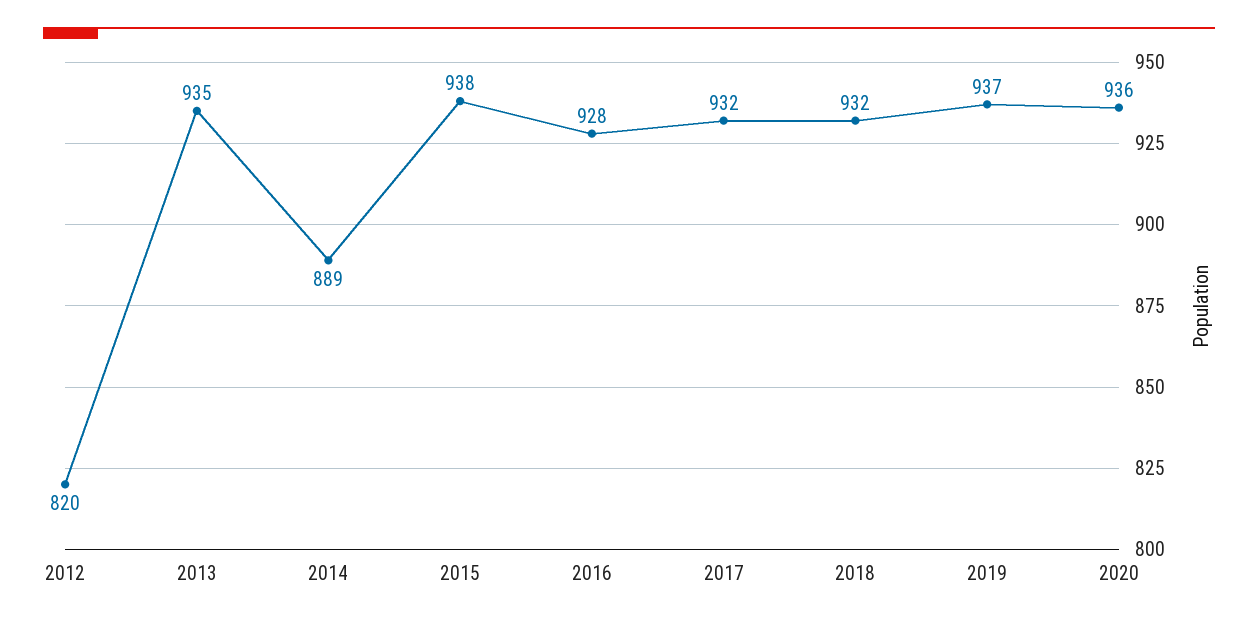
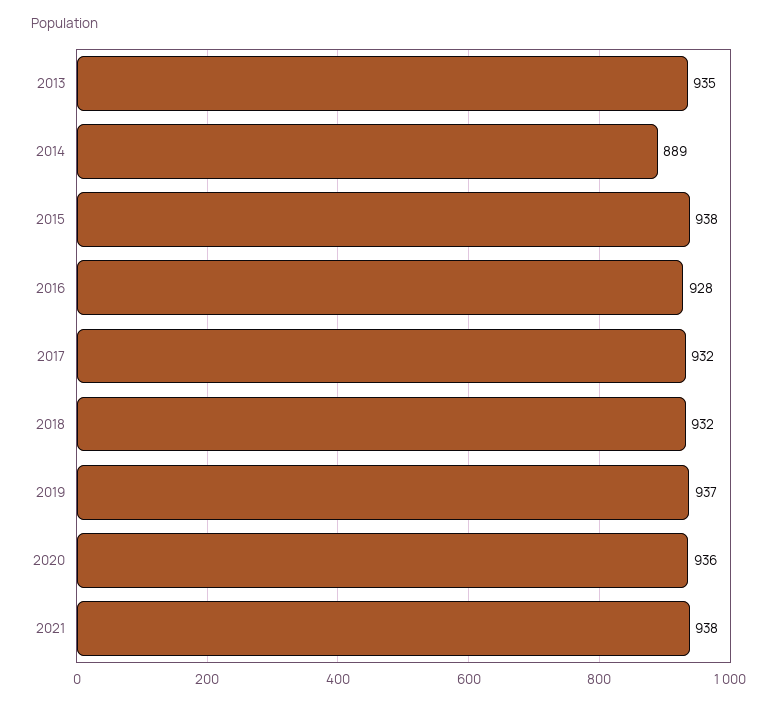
2012: 820 -> none
2021: none -> 938

